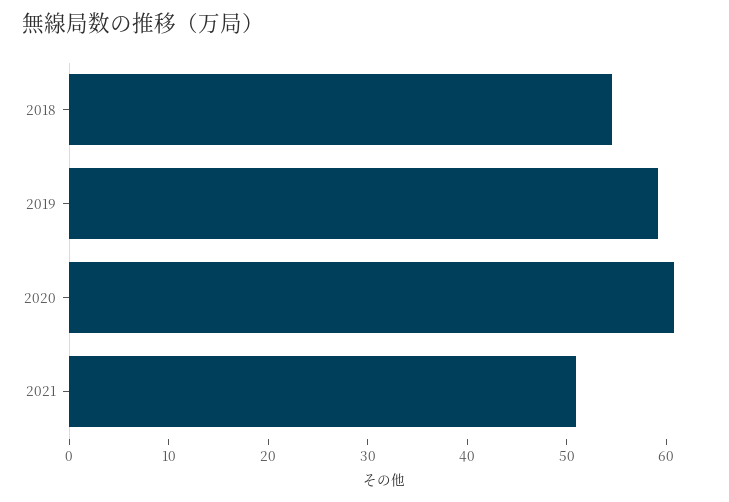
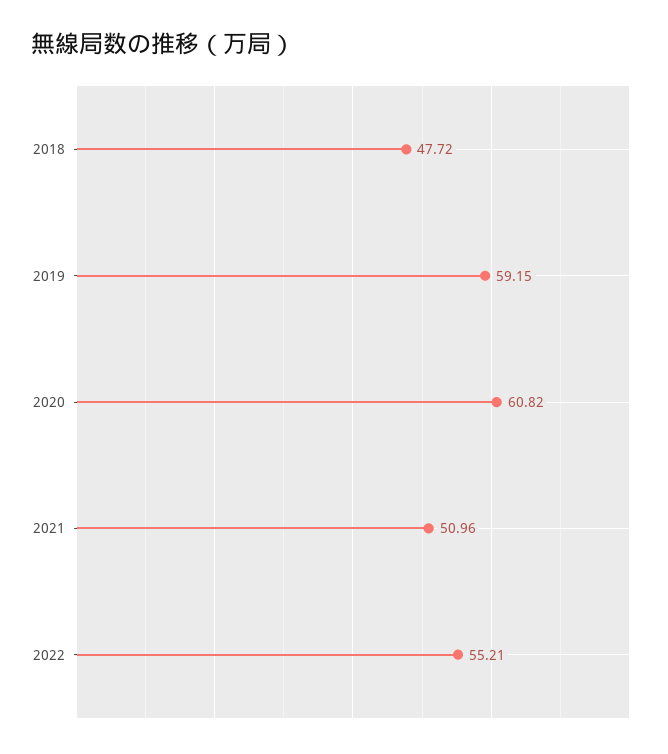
2018: 54 -> 47.72
2022: none -> 55.21

